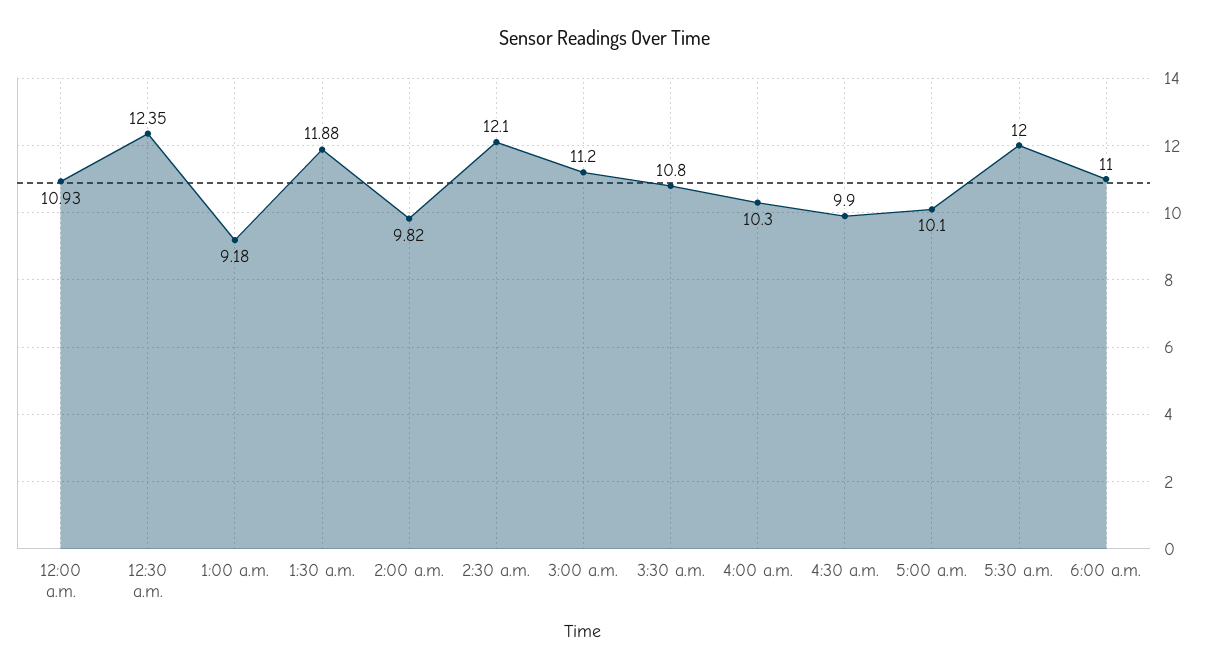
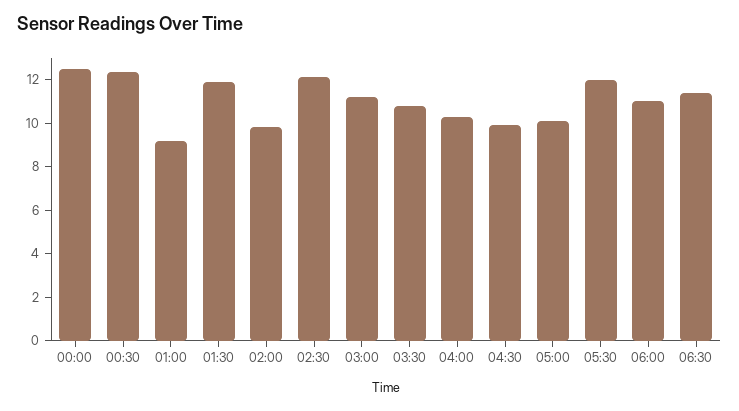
12:00 a.m.: 10.93 -> 12.5
06:30: none -> 11.5

